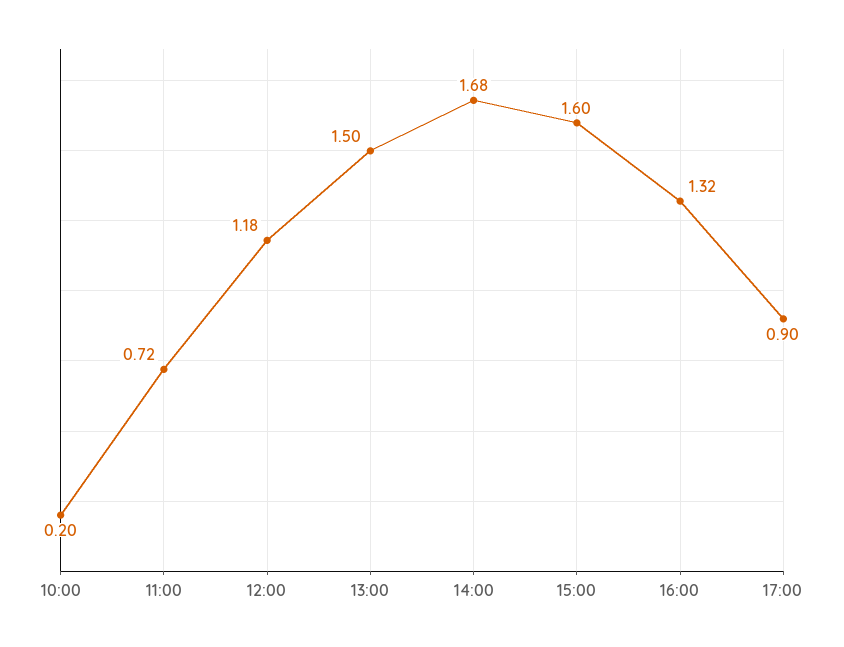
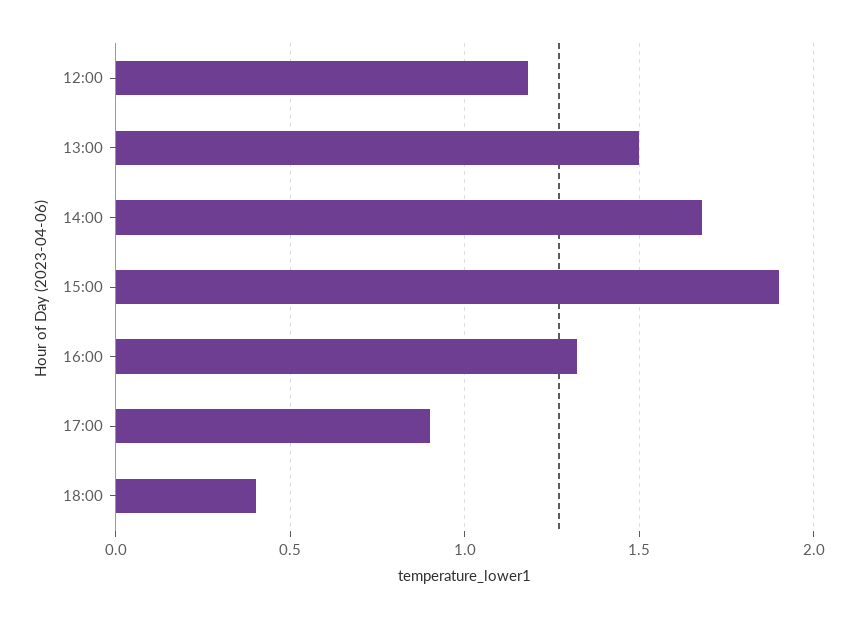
10:00: 0.2 -> none
11:00: 0.72 -> none
15:00: 1.6 -> 1.9
18:00: none -> 0.4

